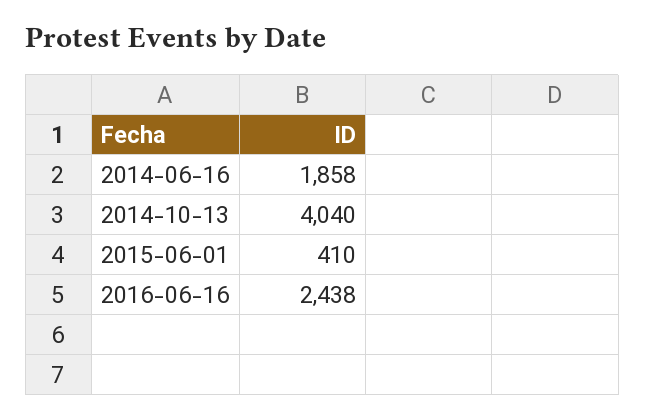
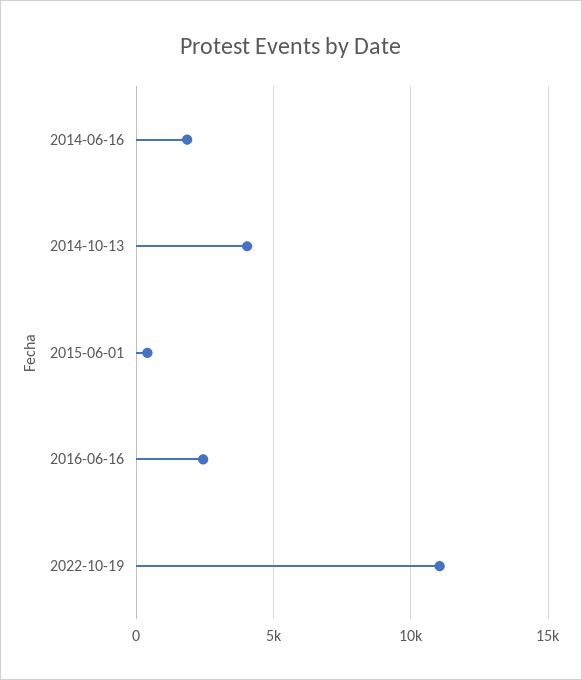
2022-10-19: none -> 11000

